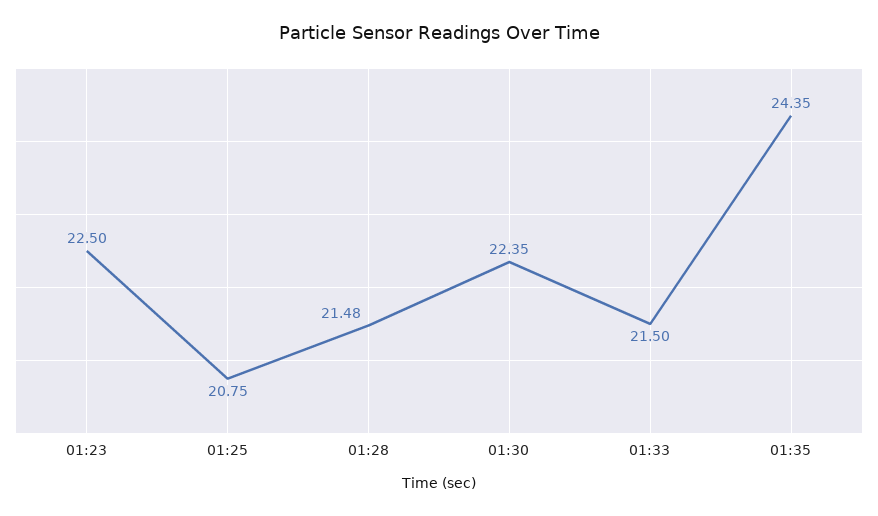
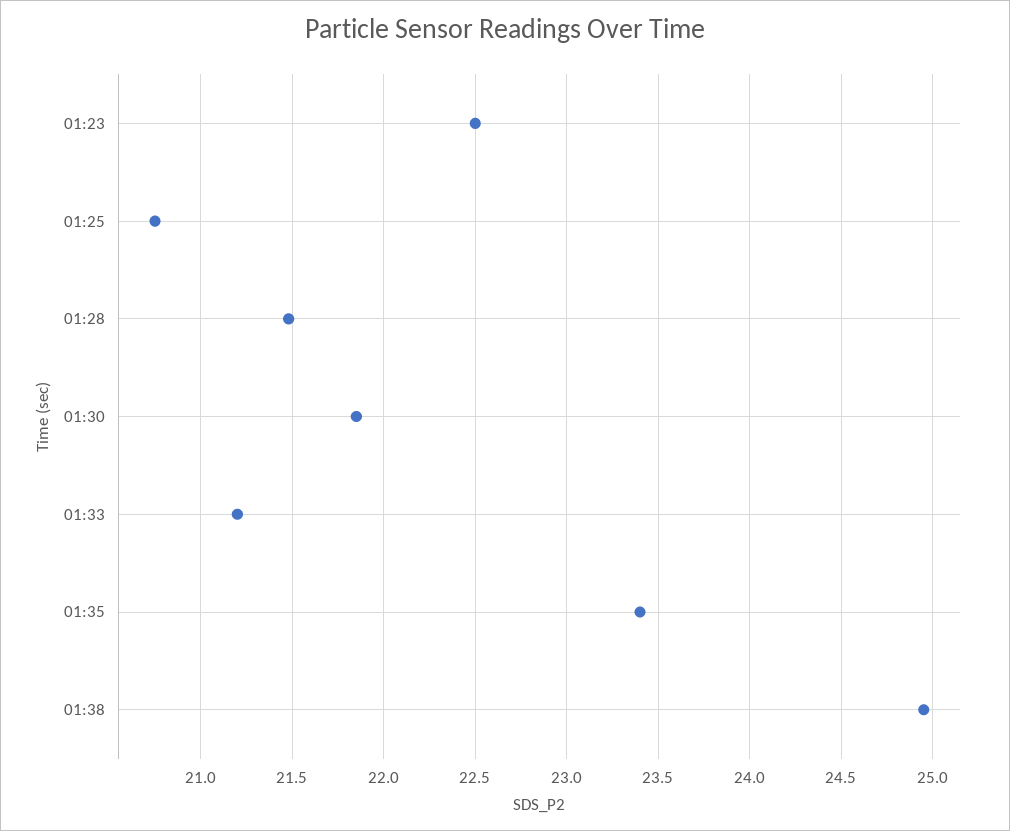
01:30: 22.35 -> 21.85
01:33: 21.5 -> 21.2
01:35: 24.35 -> 23.4
01:38: none -> 24.95

